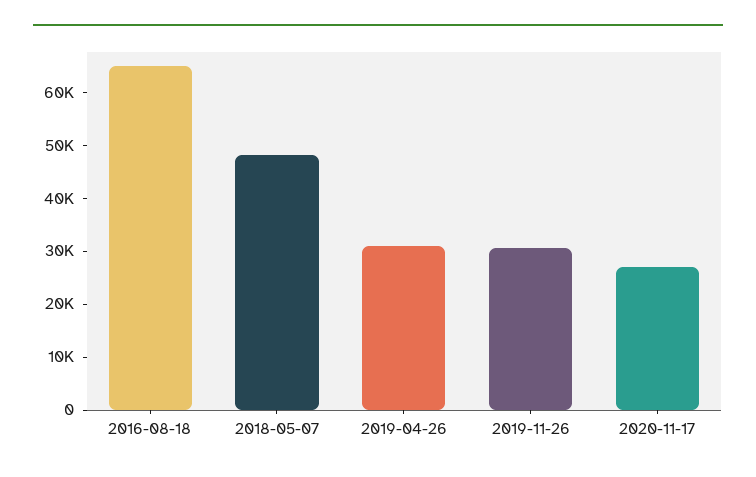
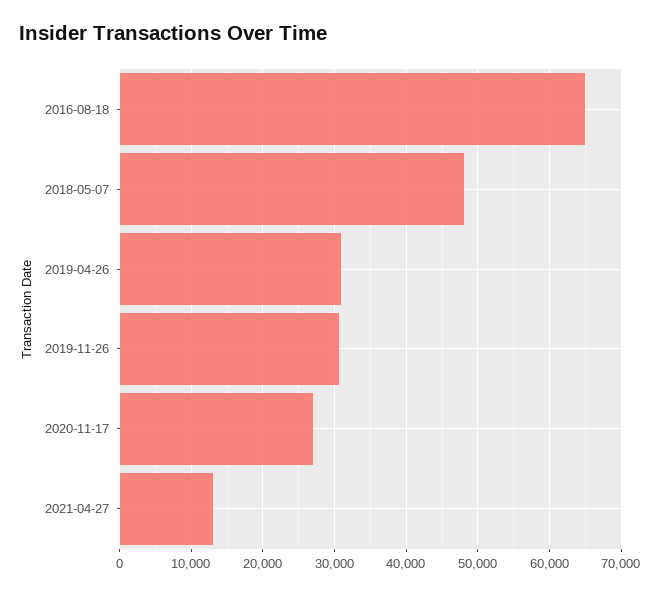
2021-04-27: none -> 13000

